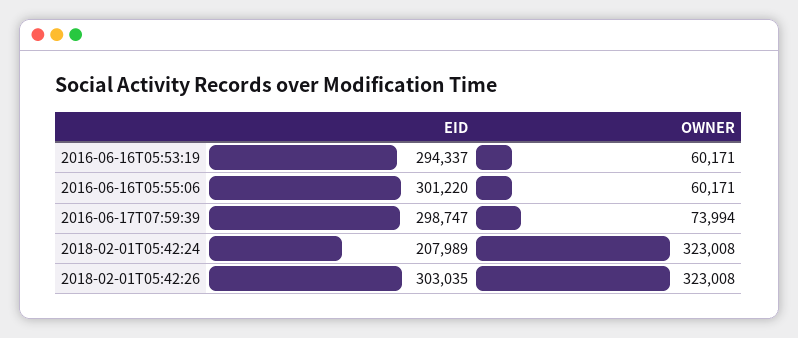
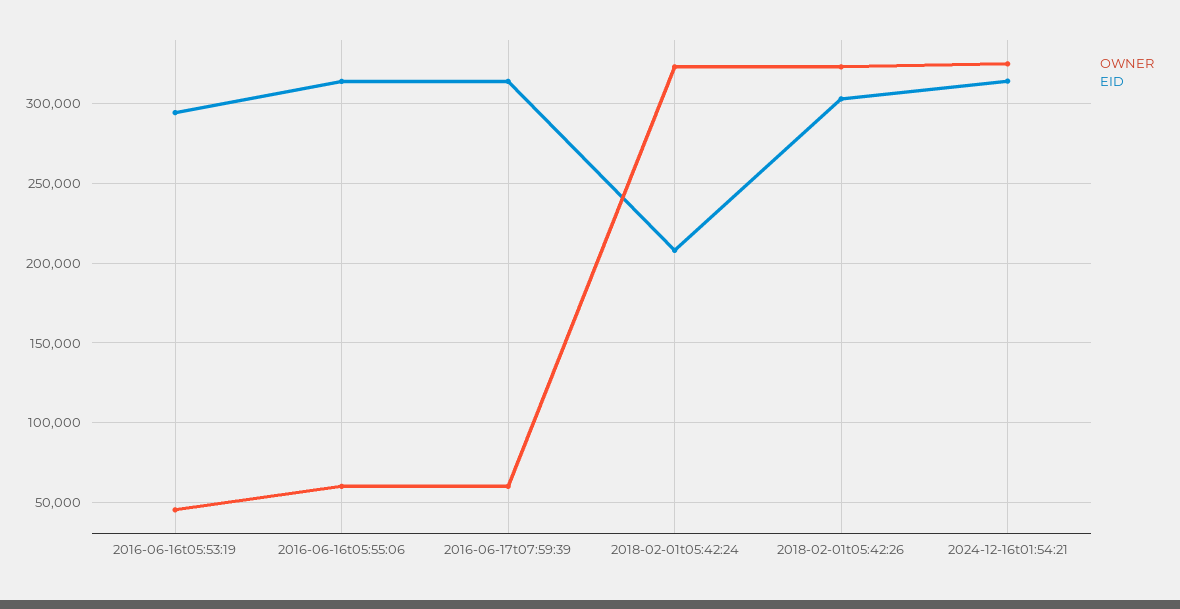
OWNER, 2016-06-16T05:53:19: 60171 -> 45000
EID, 2016-06-16T05:55:06: 301220 -> 315000
EID, 2016-06-17T07:59:39: 298747 -> 315000
OWNER, 2016-06-17T07:59:39: 73994 -> 60000
OWNER, 2024-12-16t01:54:21: none -> 325000
EID, 2024-12-16t01:54:21: none -> 315000

